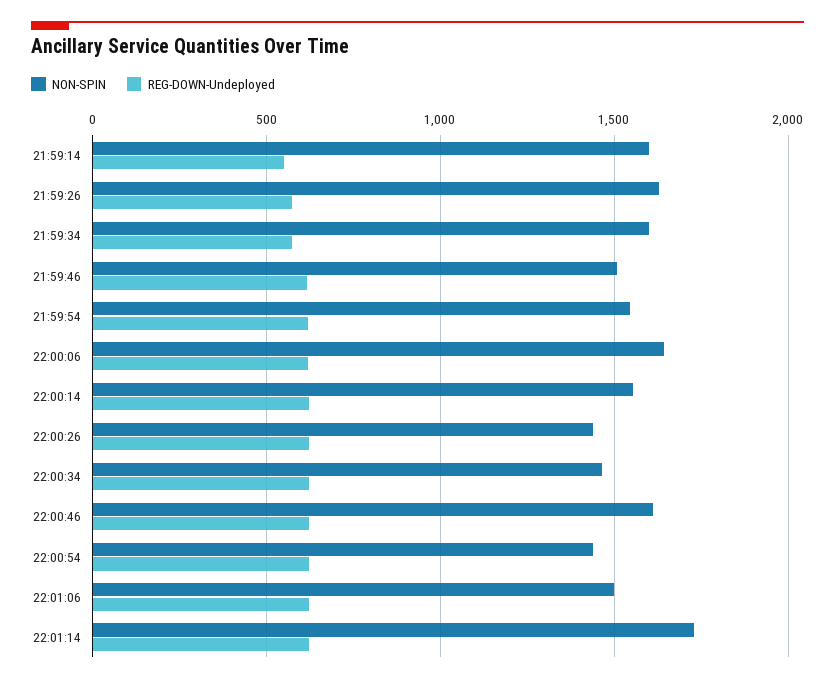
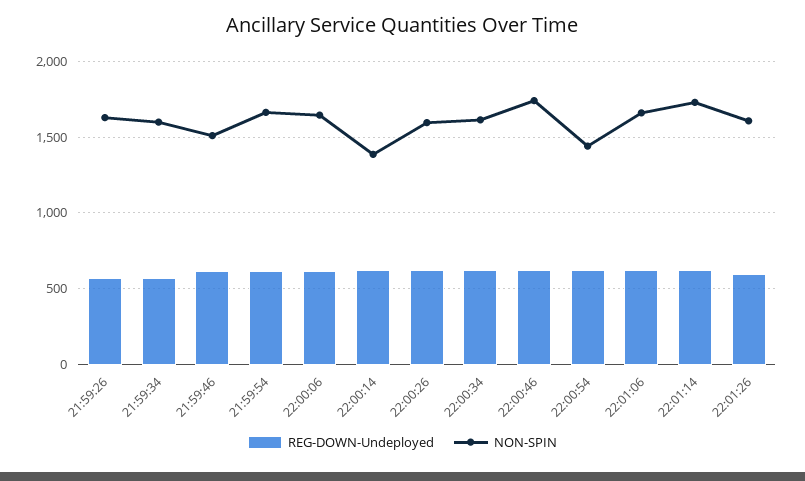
NON-SPIN, 21:59:14: 1600 -> none
REG-DOWN-Undeployed, 21:59:14: 550 -> none
NON-SPIN, 21:59:54: 1550 -> 1650
NON-SPIN, 22:00:14: 1550 -> 1400
NON-SPIN, 22:00:26: 1450 -> 1600
NON-SPIN, 22:00:34: 1450 -> 1600
NON-SPIN, 22:00:46: 1600 -> 1750
NON-SPIN, 22:01:06: 1500 -> 1650
REG-DOWN-Undeployed, 22:01:26: none -> 600
NON-SPIN, 22:01:26: none -> 1600

